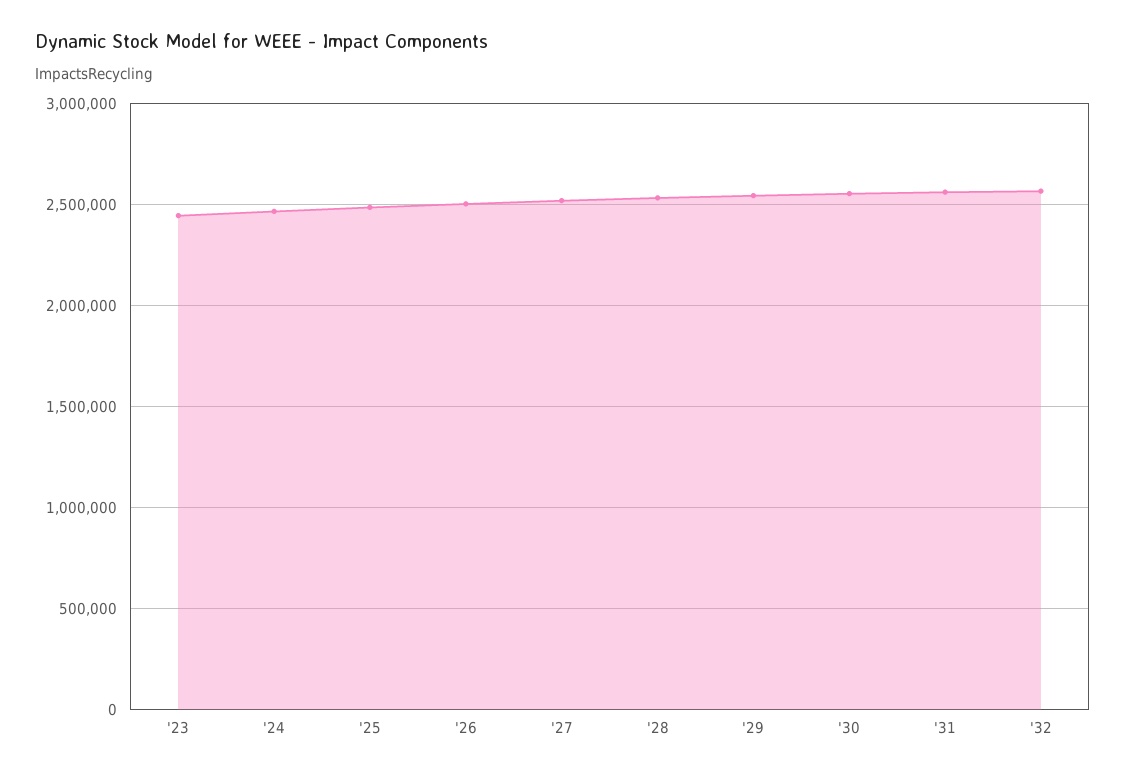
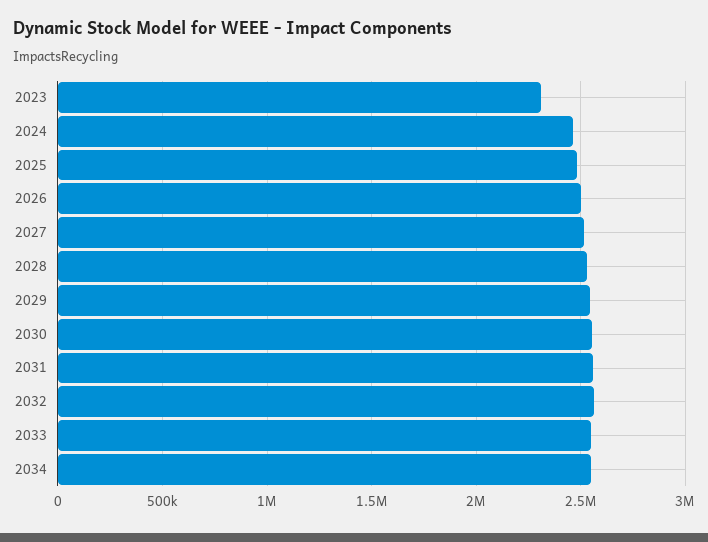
'23: 2450000 -> 2300000
2033: none -> 2550000
2034: none -> 2550000

